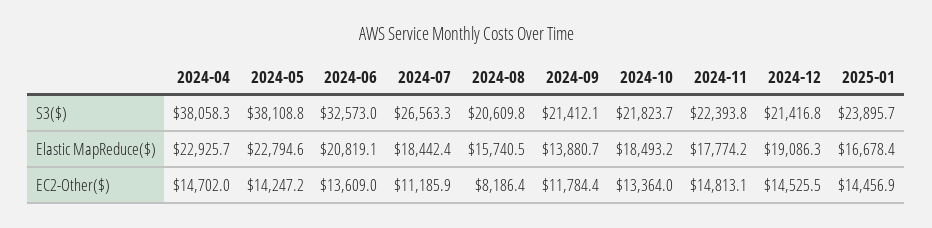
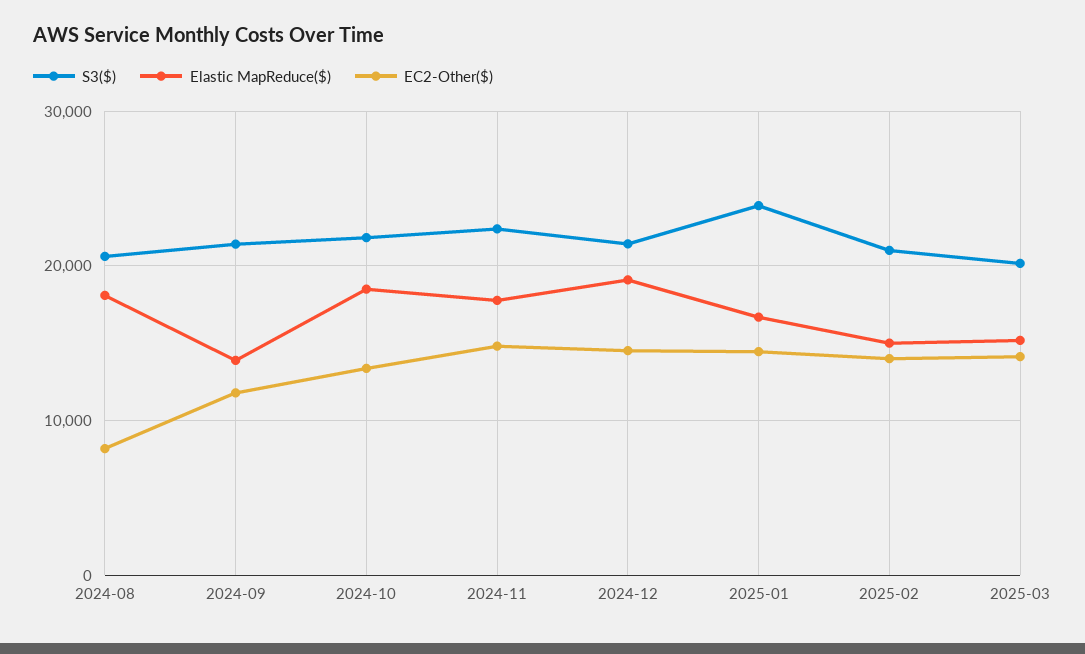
S3($), 2024-04: 38058.3 -> none
S3($), 2024-05: 38108.8 -> none
S3($), 2024-06: 32573 -> none
S3($), 2024-07: 26563.3 -> none
Elastic MapReduce($), 2024-04: 22925.7 -> none
Elastic MapReduce($), 2024-05: 22794.6 -> none
Elastic MapReduce($), 2024-06: 20819.1 -> none
Elastic MapReduce($), 2024-07: 18442.4 -> none
Elastic MapReduce($), 2024-08: 15740.5 -> 18000
EC2-Other($), 2024-04: 14702 -> none
EC2-Other($), 2024-05: 14247.2 -> none
EC2-Other($), 2024-06: 13609 -> none
EC2-Other($), 2024-07: 11185.9 -> none
S3($), 2025-02: none -> 21000
Elastic MapReduce($), 2025-02: none -> 15000
EC2-Other($), 2025-02: none -> 14000
S3($), 2025-03: none -> 20000
Elastic MapReduce($), 2025-03: none -> 15000
EC2-Other($), 2025-03: none -> 14000

